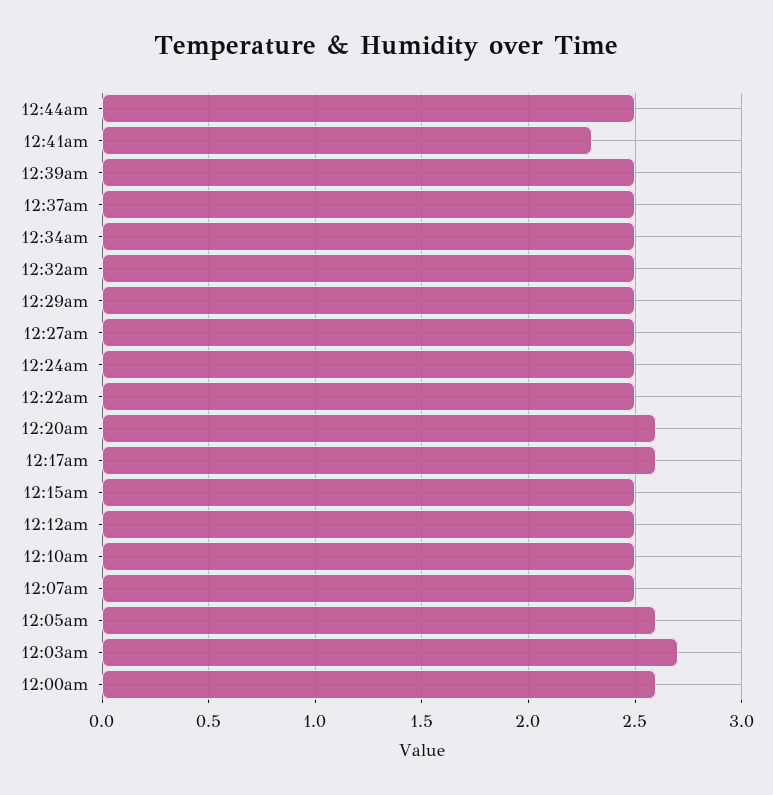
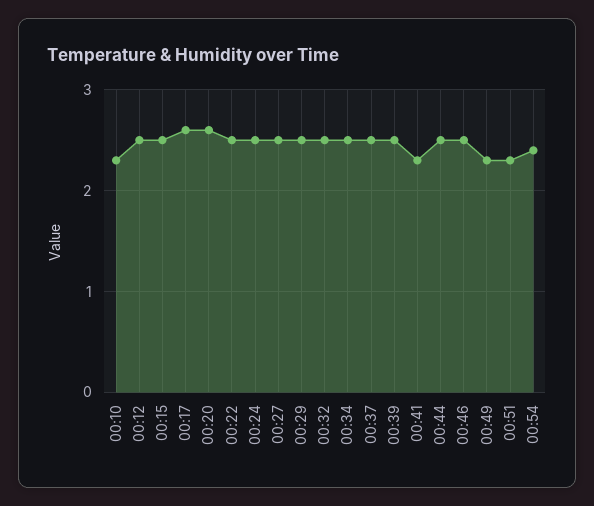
12:10am: 2.5 -> 2.3
12:07am: 2.5 -> none
12:05am: 2.6 -> none
12:03am: 2.7 -> none
12:00am: 2.6 -> none
00:46: none -> 2.5
00:49: none -> 2.3
00:51: none -> 2.3
00:54: none -> 2.4

